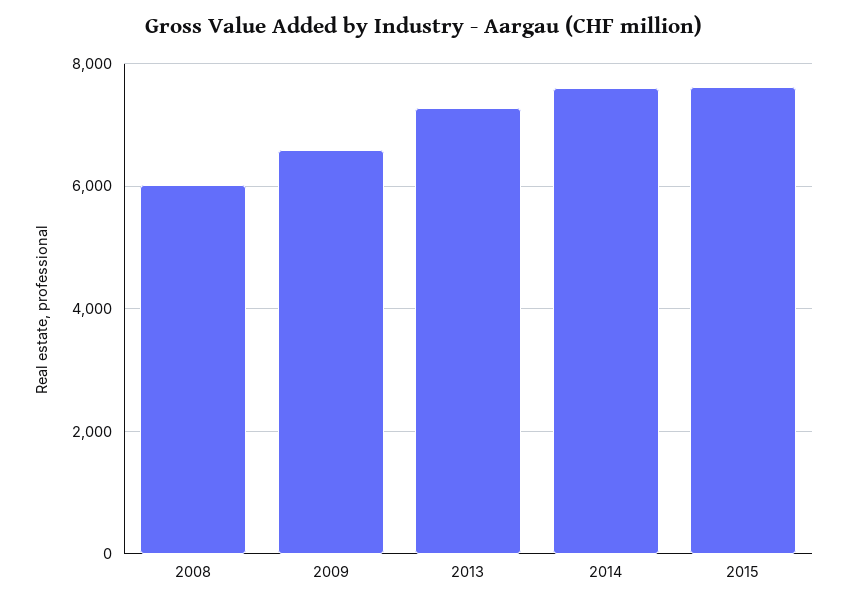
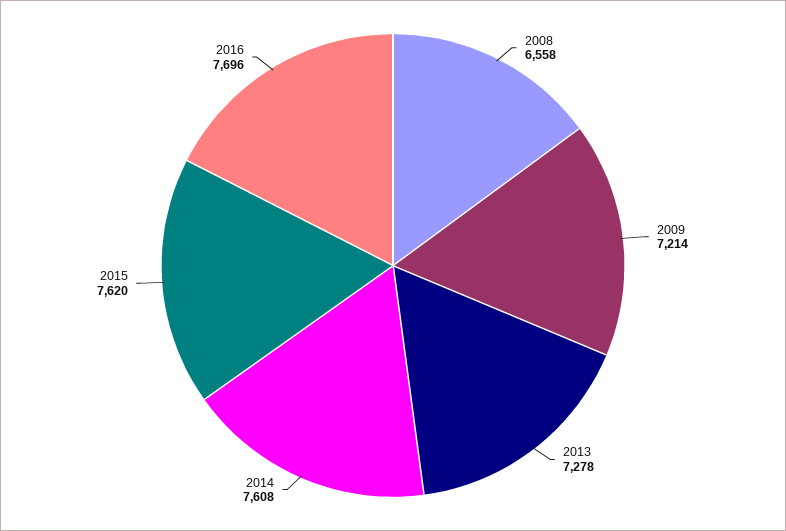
2008: 6000 -> 6558
2009: 6600 -> 7214
2016: none -> 7696

